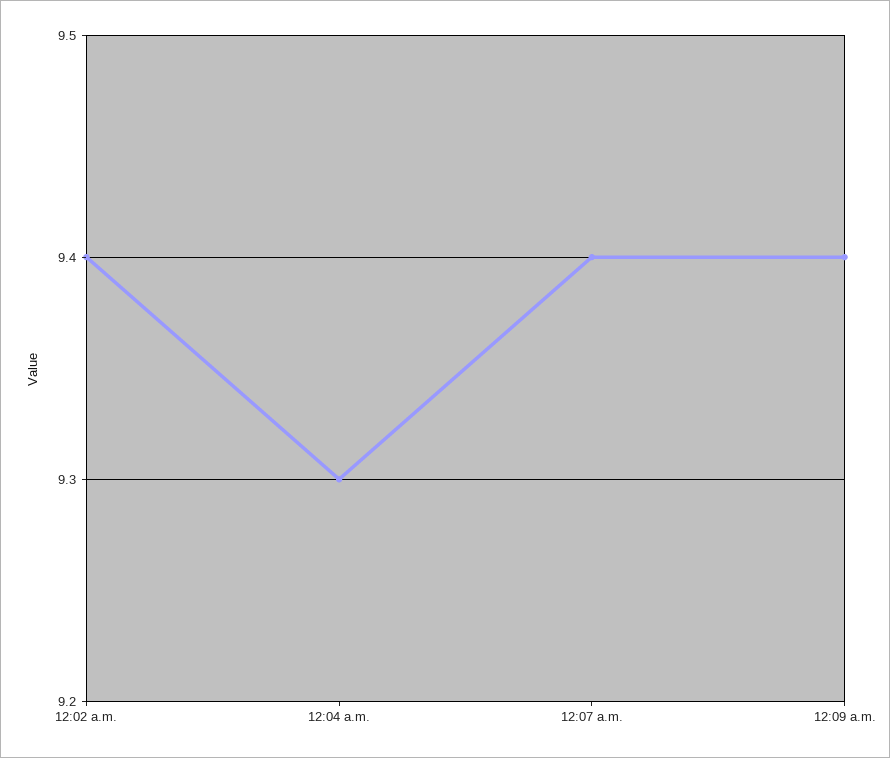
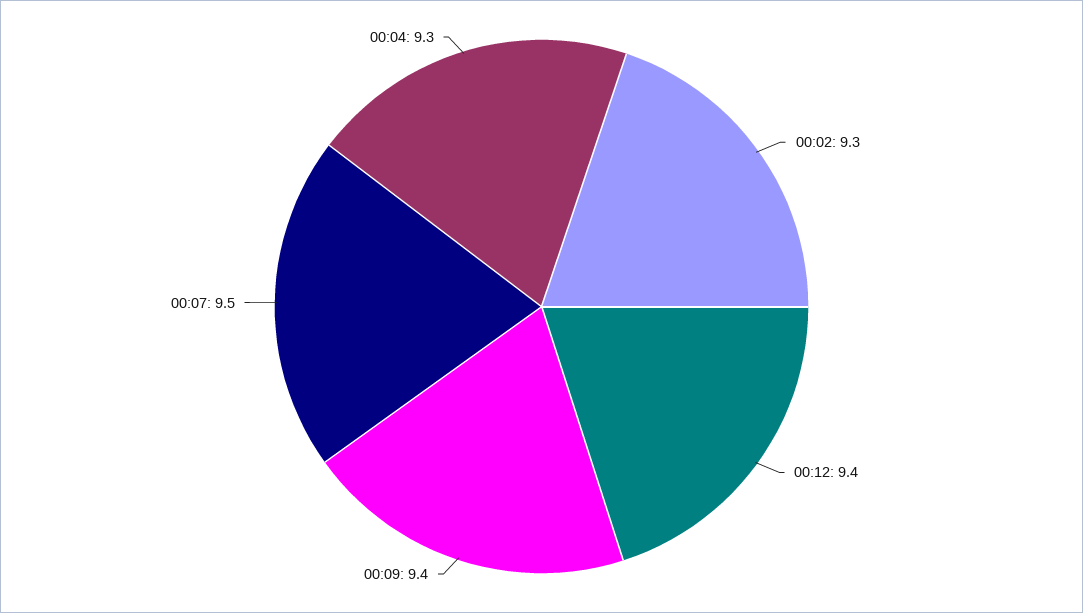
12:02 a.m.: 9.4 -> 9.3
12:07 a.m.: 9.4 -> 9.5
00:12: none -> 9.4

